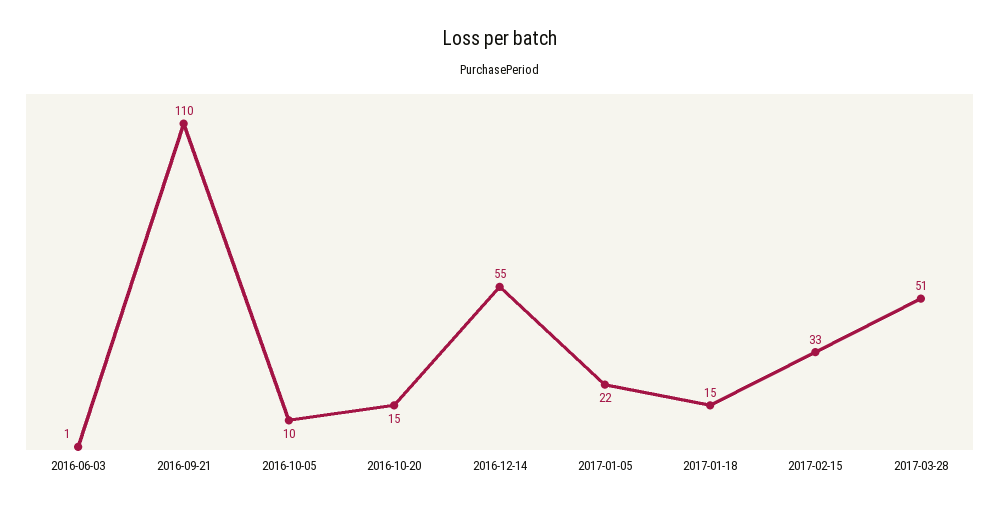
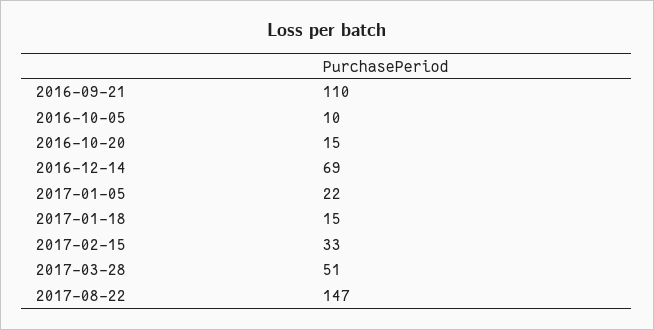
2016-06-03: 1 -> none
2016-12-14: 55 -> 69
2017-08-22: none -> 147

